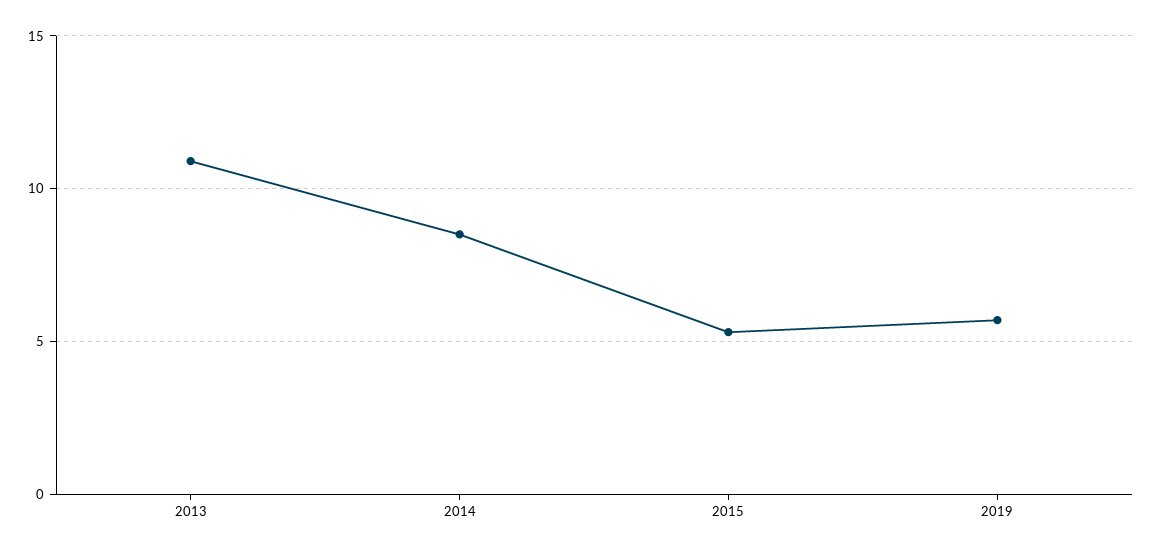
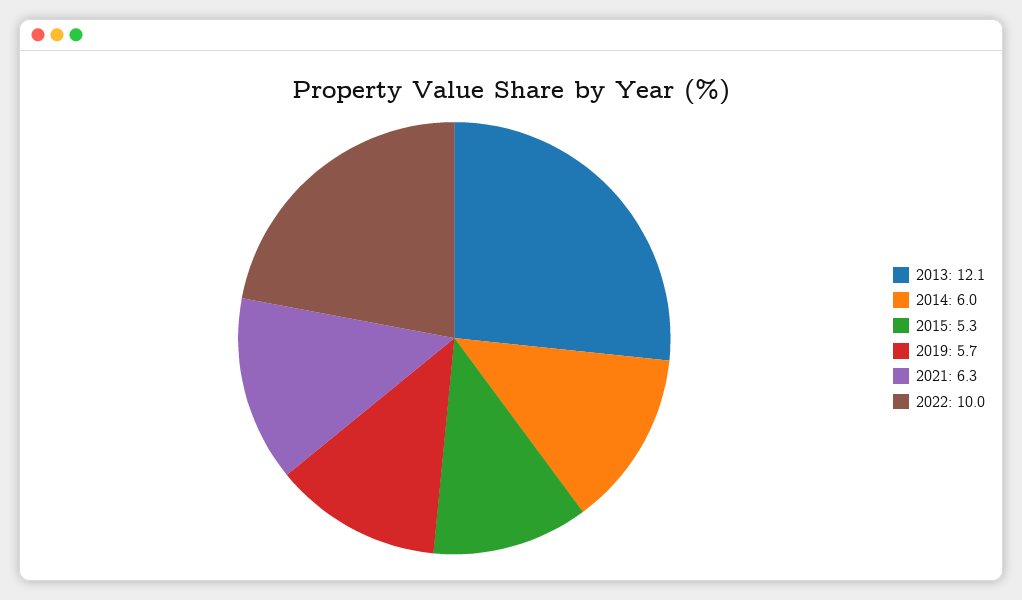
2013: 11 -> 12.1
2014: 8.5 -> 6
2021: none -> 6.3
2022: none -> 10

